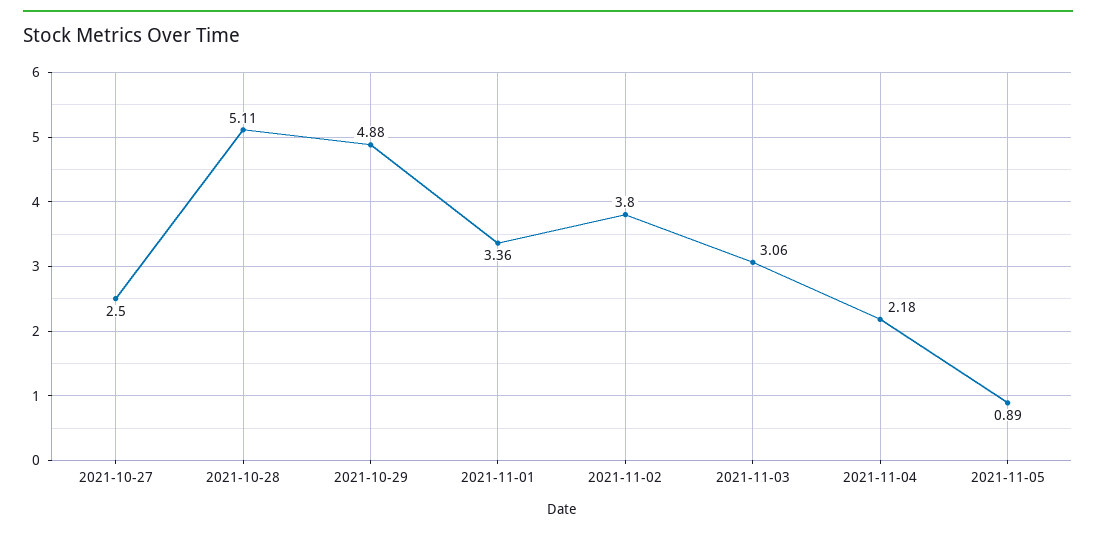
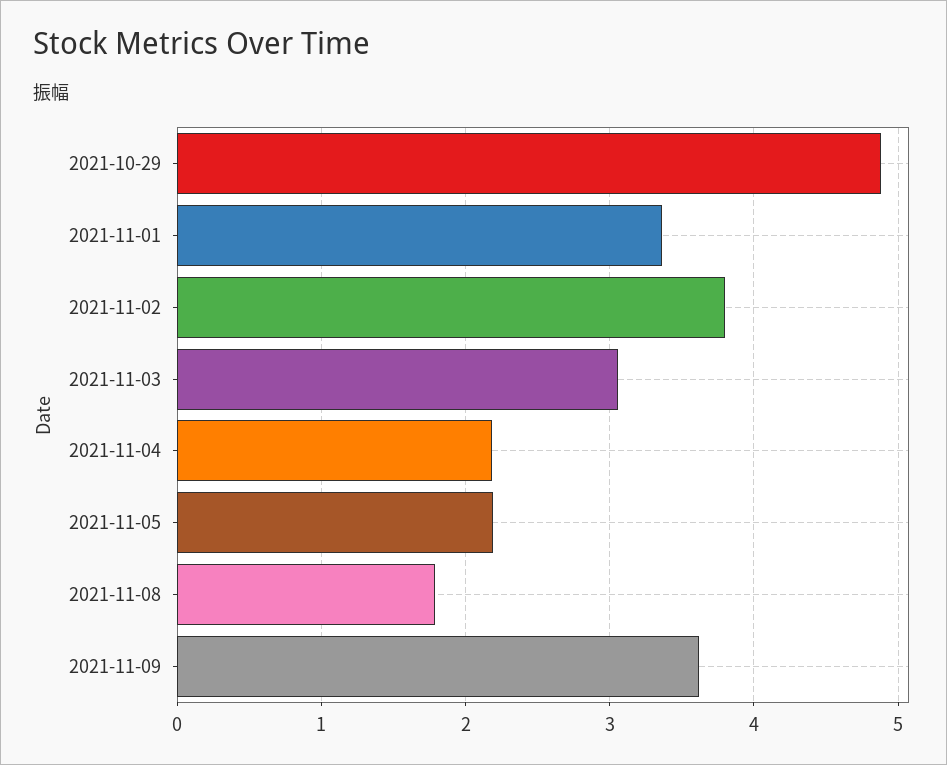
2021-10-27: 2.5 -> none
2021-10-28: 5.11 -> none
2021-11-05: 0.89 -> 2.2
2021-11-08: none -> 1.8
2021-11-09: none -> 3.6

